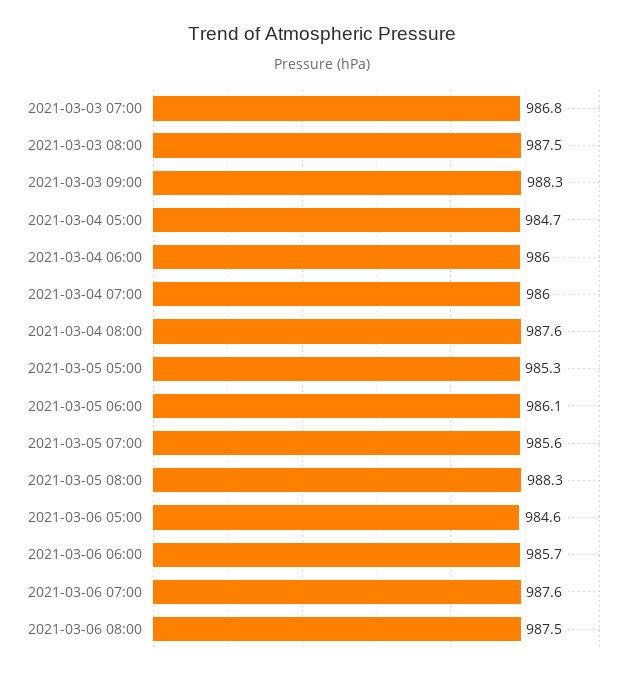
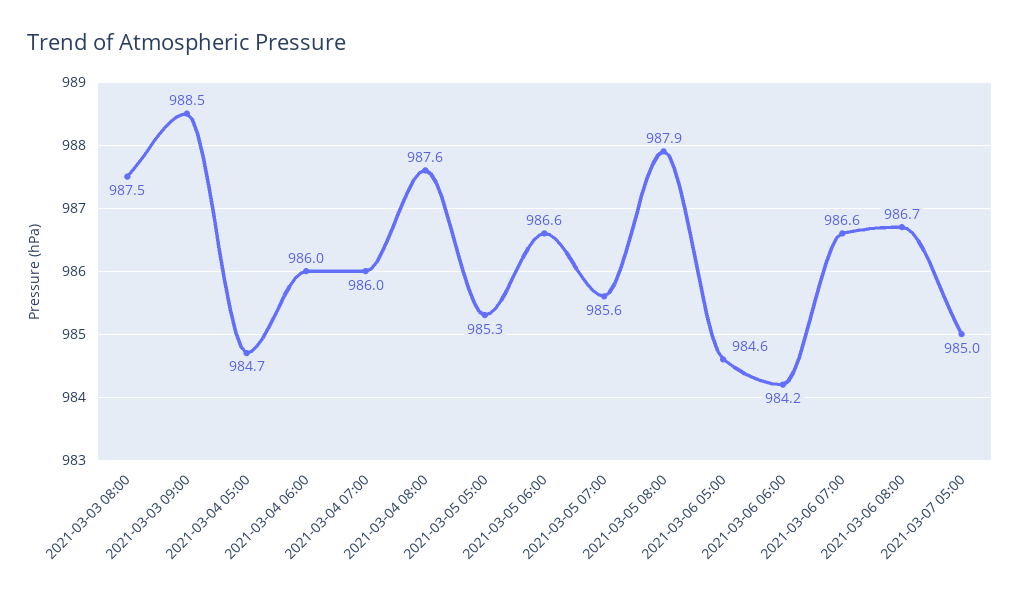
2021-03-03 07:00: 986.8 -> none
2021-03-03 09:00: 988.3 -> 988.5
2021-03-05 06:00: 986.1 -> 986.6
2021-03-05 08:00: 988.3 -> 987.9
2021-03-06 06:00: 985.7 -> 984.2
2021-03-06 07:00: 987.6 -> 986.6
2021-03-06 08:00: 987.5 -> 986.7
2021-03-07 05:00: none -> 985

